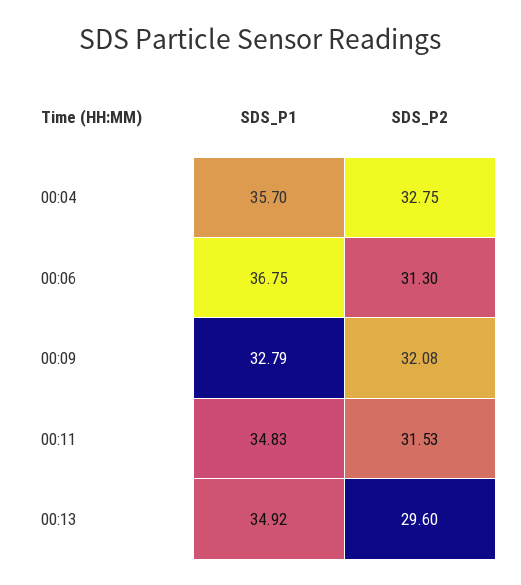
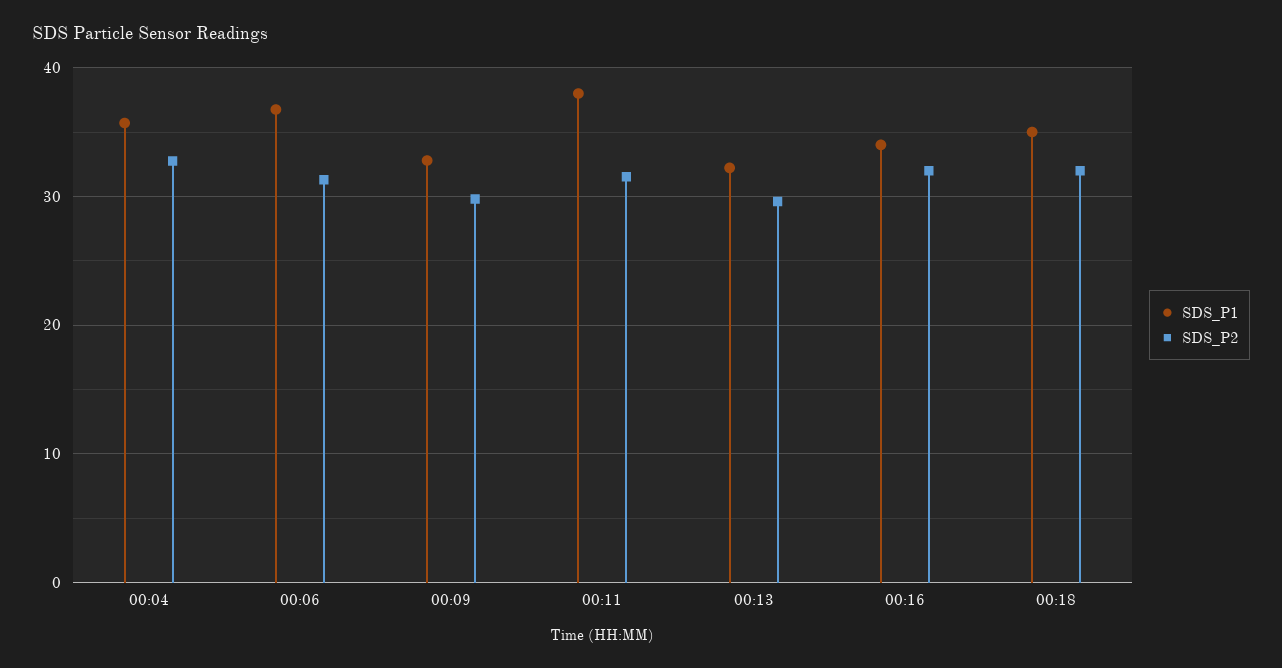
SDS_P2, 00:09: 32.08 -> 30
SDS_P1, 00:11: 34.83 -> 38
SDS_P1, 00:13: 34.92 -> 32
SDS_P1, 00:16: none -> 34
SDS_P2, 00:16: none -> 32
SDS_P1, 00:18: none -> 35
SDS_P2, 00:18: none -> 32

